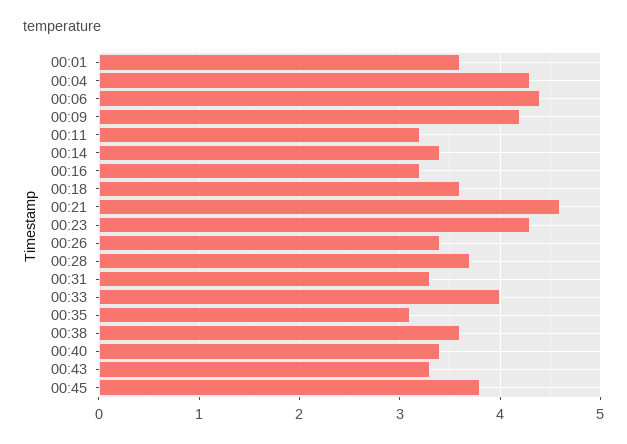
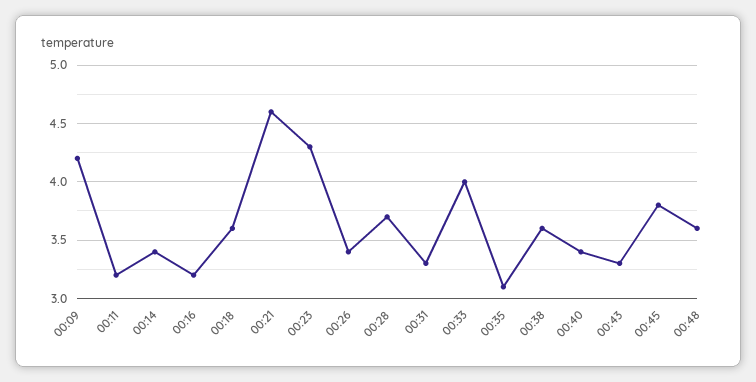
00:01: 3.6 -> none
00:04: 4.3 -> none
00:06: 4.4 -> none
00:48: none -> 3.6

